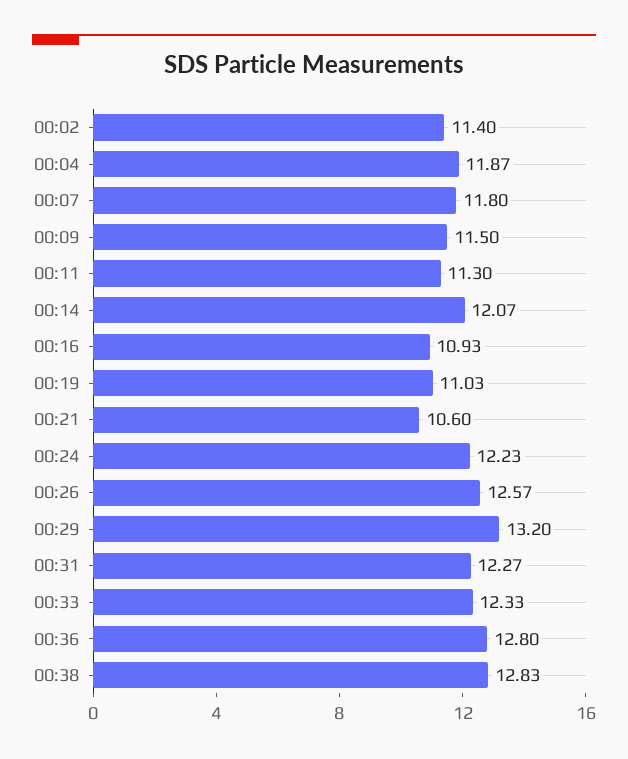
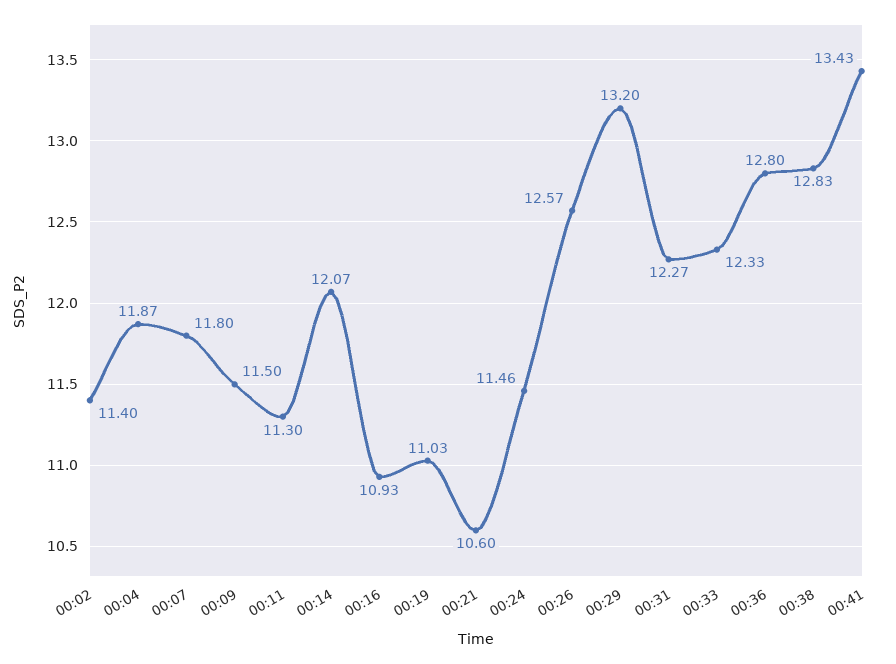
00:24: 12.23 -> 11.46
00:41: none -> 13.43

